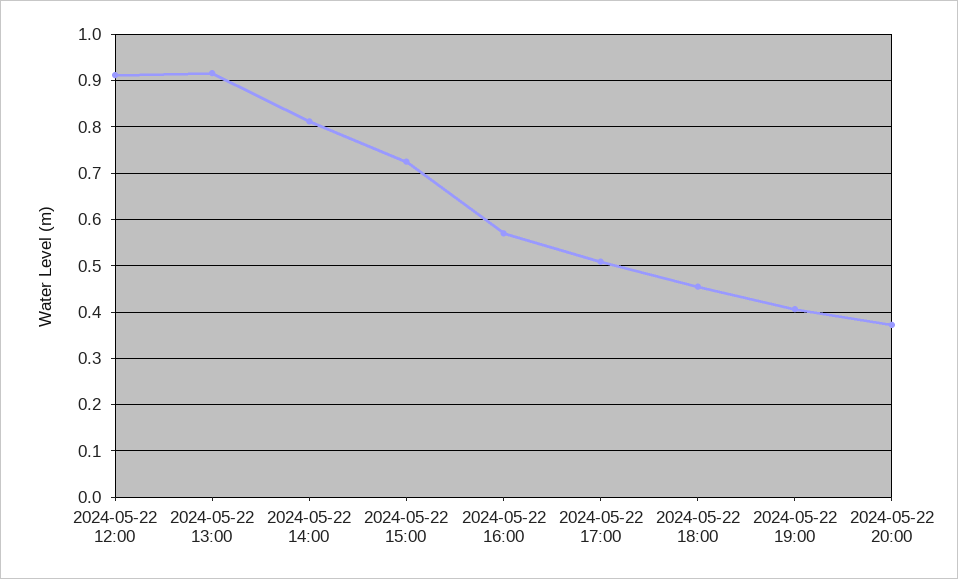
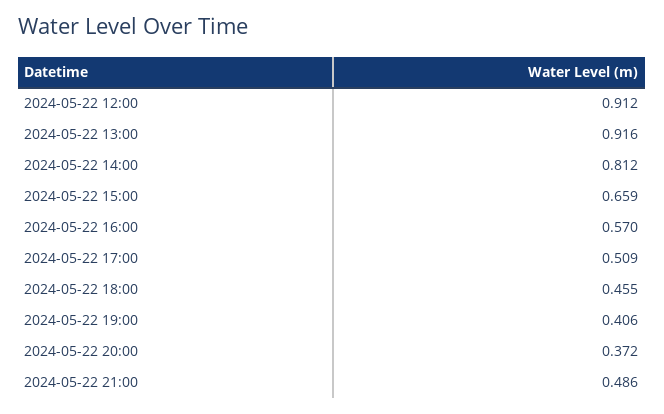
2024-05-22 15:00: 0.72 -> 0.659
2024-05-22 21:00: none -> 0.486

